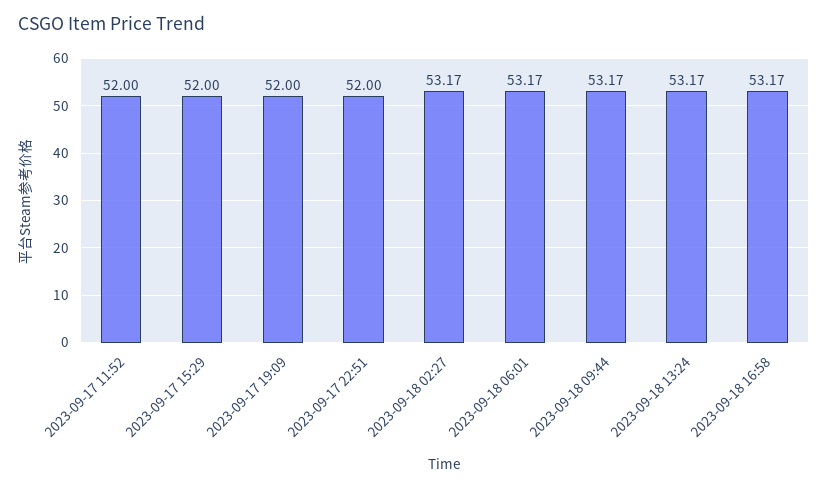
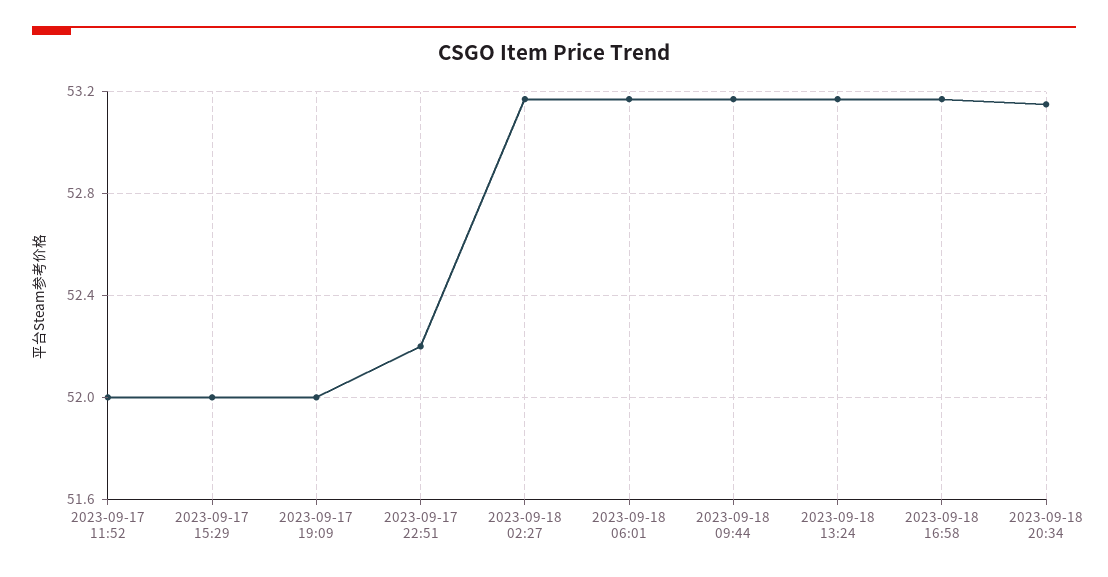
2023-09-17 22:51: 52 -> 52.2
2023-09-18 20:34: none -> 53.15

